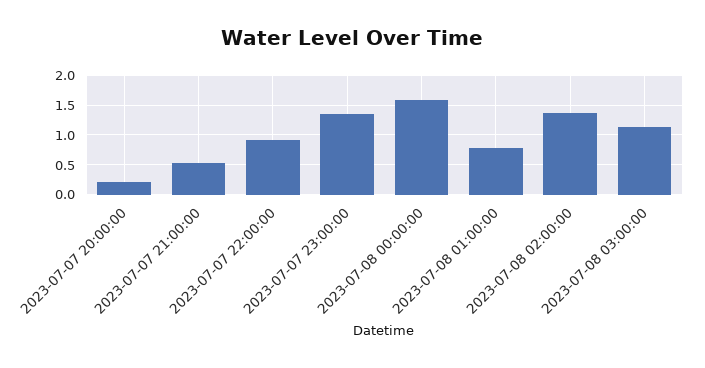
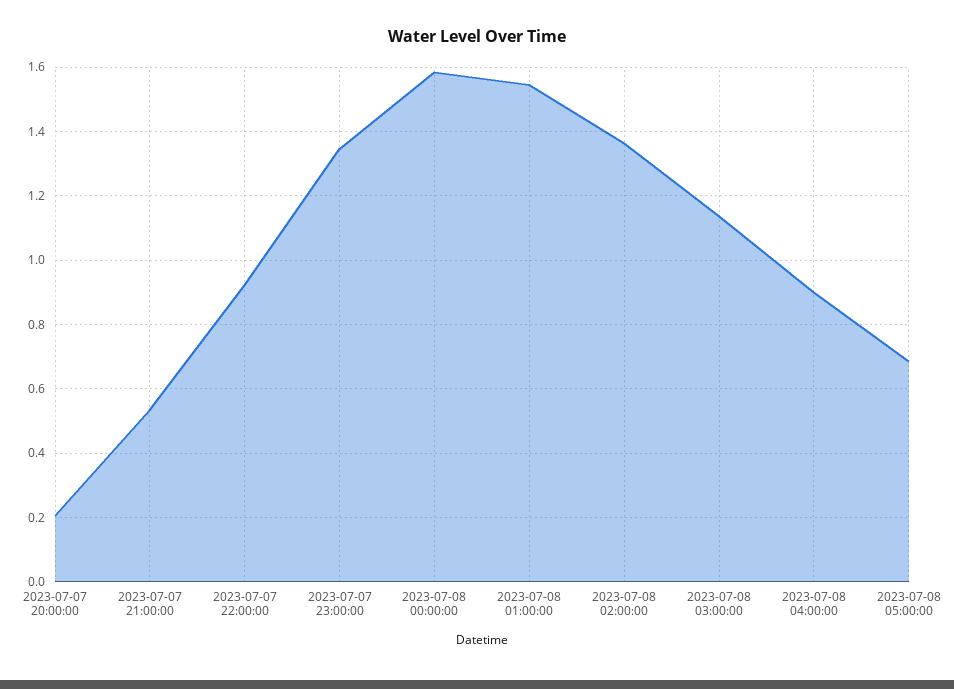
2023-07-08 01:00:00: 0.75 -> 1.54
2023-07-08 04:00:00: none -> 0.9
2023-07-08 05:00:00: none -> 0.68

